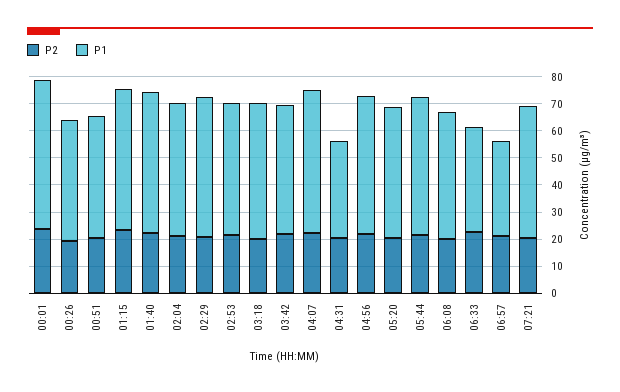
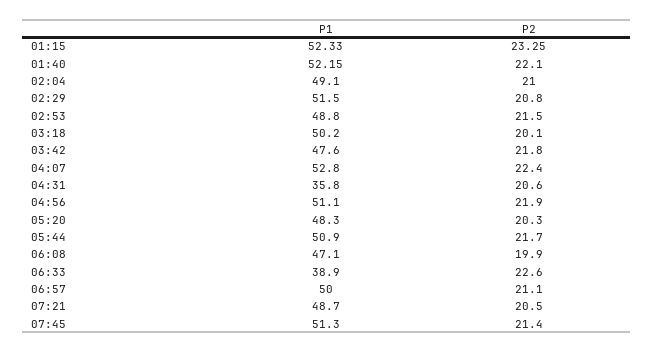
P2, 00:01: 25 -> none
P1, 00:01: 55 -> none
P2, 00:26: 20 -> none
P1, 00:26: 45 -> none
P2, 00:51: 20 -> none
P1, 00:51: 45 -> none
P1, 06:57: 35 -> 50
P1, 07:45: none -> 51.3
P2, 07:45: none -> 21.4

